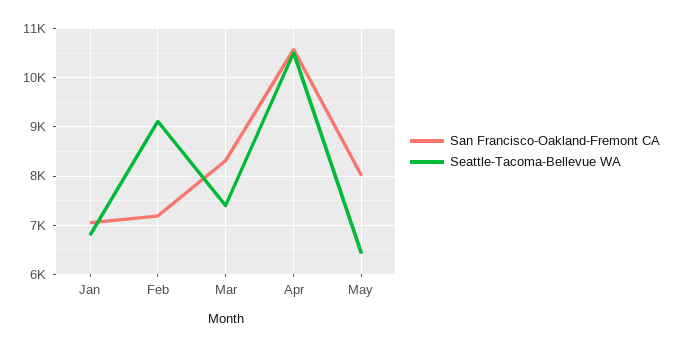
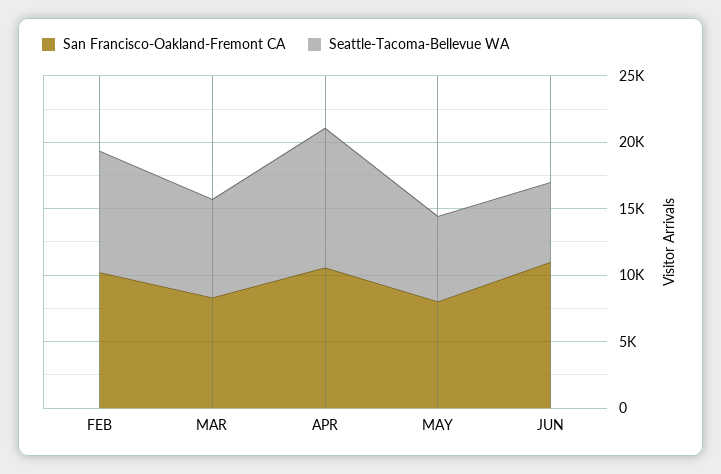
San Francisco-Oakland-Fremont CA, Jan: 7000 -> none
Seattle-Tacoma-Bellevue WA, Jan: 6800 -> none
San Francisco-Oakland-Fremont CA, Feb: 7200 -> 10000
San Francisco-Oakland-Fremont CA, JUN: none -> 11000
Seattle-Tacoma-Bellevue WA, JUN: none -> 6000

